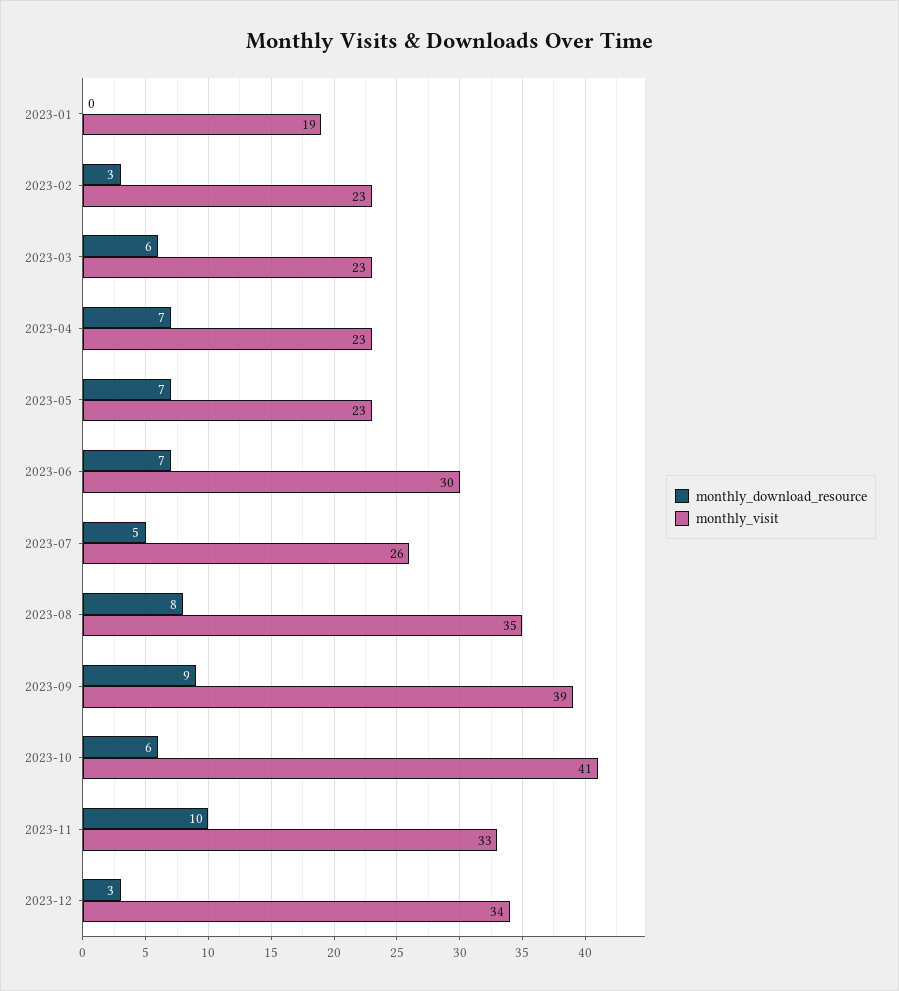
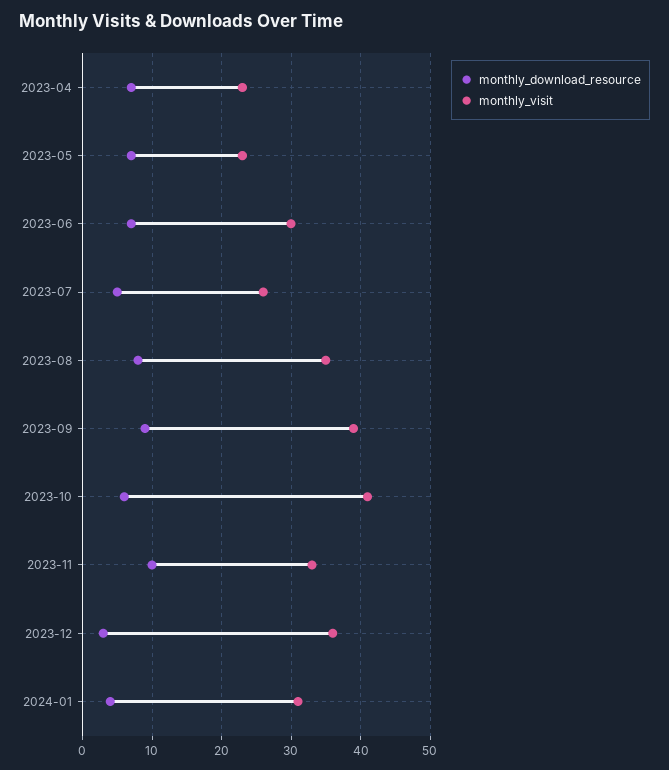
monthly_download_resource, 2023-01: 0 -> none
monthly_visit, 2023-01: 19 -> none
monthly_download_resource, 2023-02: 3 -> none
monthly_visit, 2023-02: 23 -> none
monthly_download_resource, 2023-03: 6 -> none
monthly_visit, 2023-03: 23 -> none
monthly_visit, 2023-12: 34 -> 36
monthly_download_resource, 2024-01: none -> 4
monthly_visit, 2024-01: none -> 31

